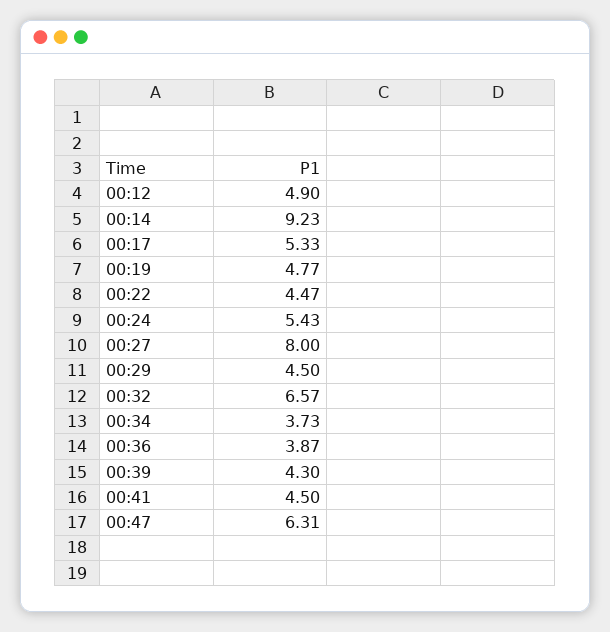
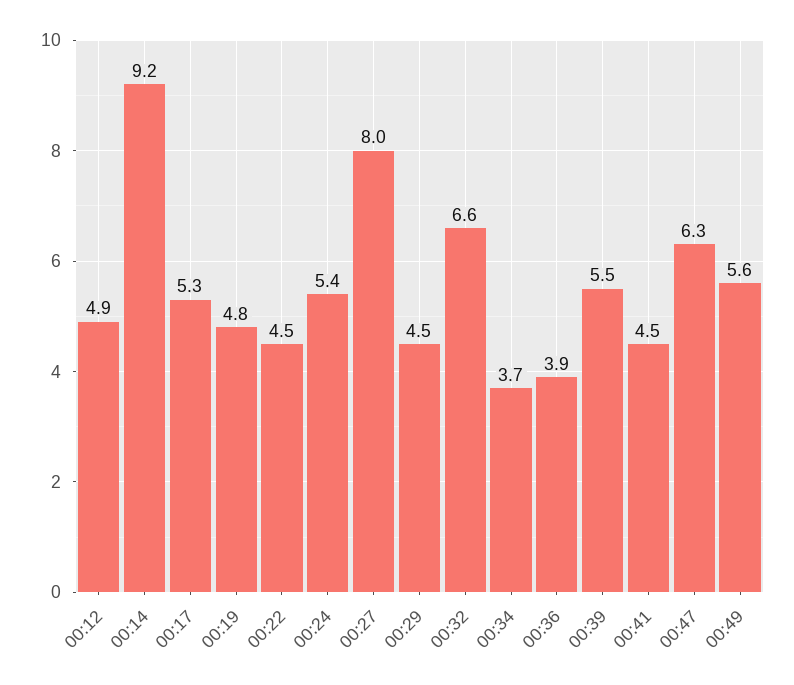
00:39: 4.3 -> 5.5
00:49: none -> 5.6

